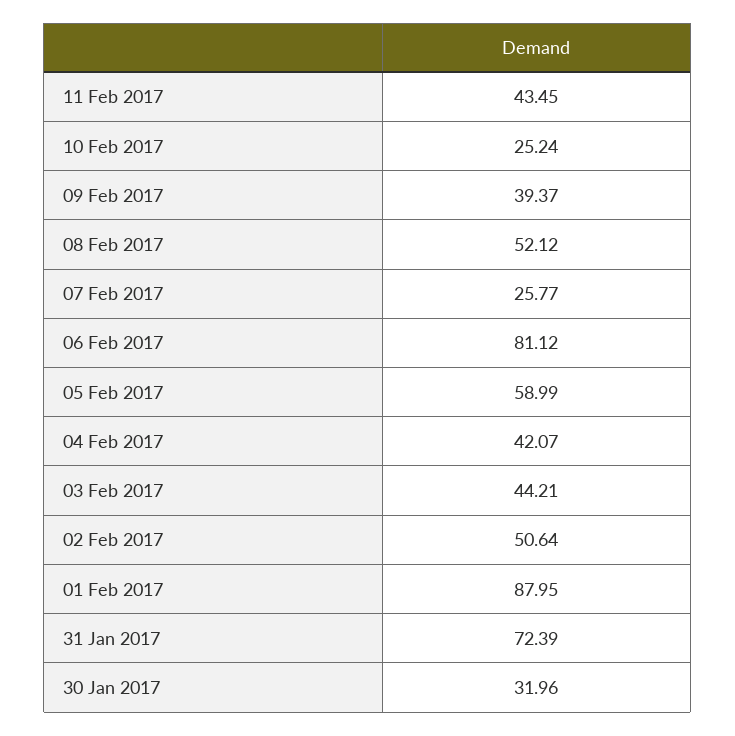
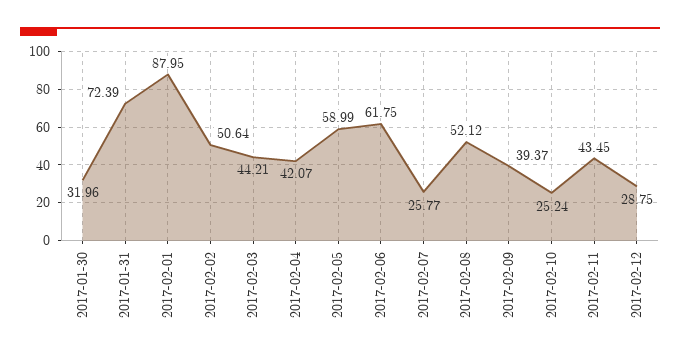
06 Feb 2017: 81.12 -> 61.75
2017-02-12: none -> 28.75

